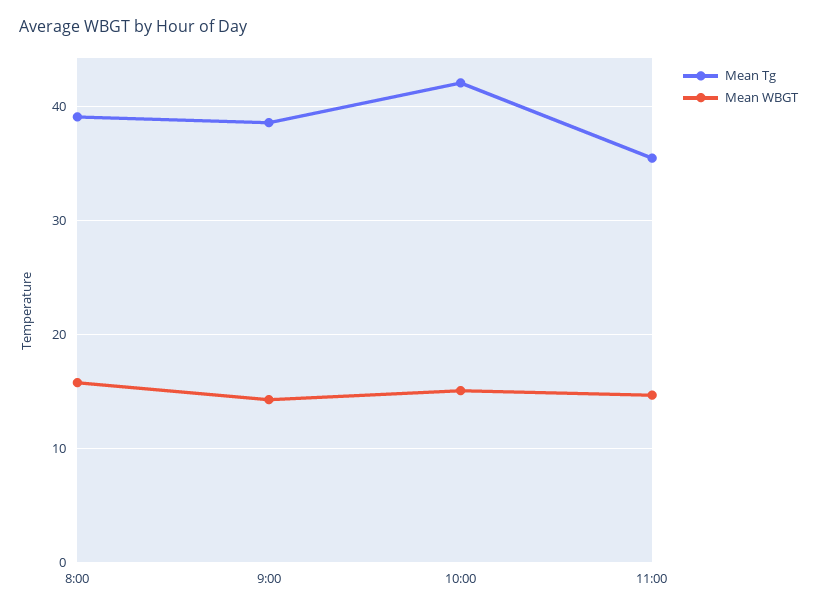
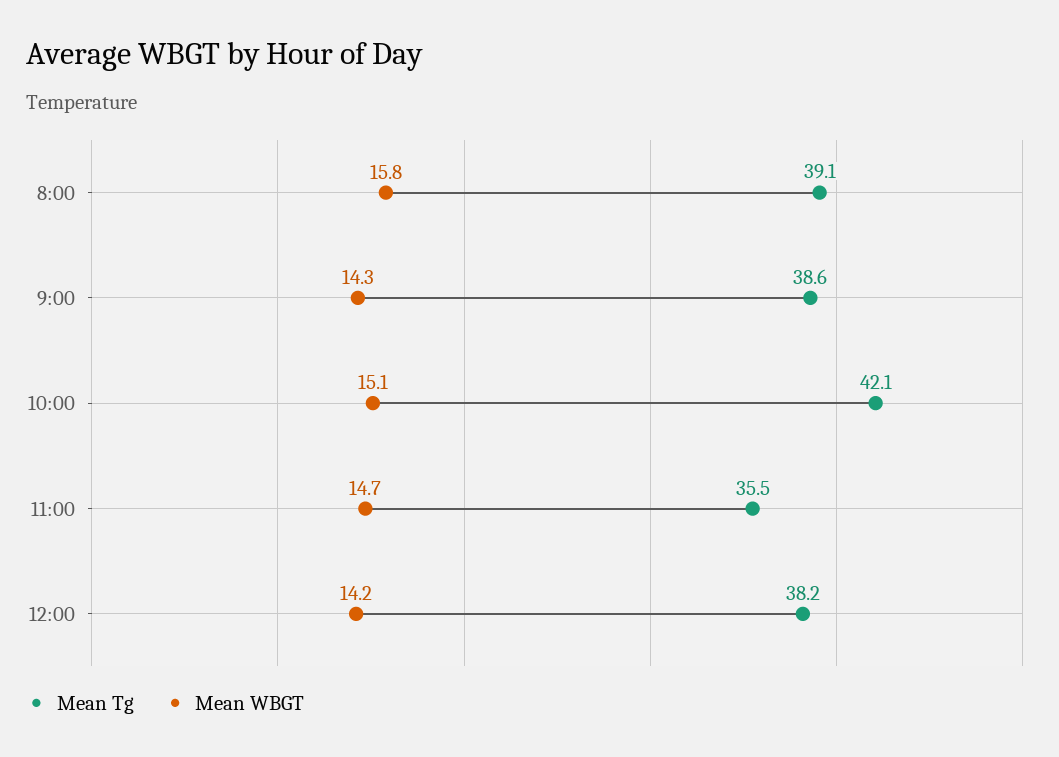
Mean Tg, 12:00: none -> 38.2
Mean WBGT, 12:00: none -> 14.2

